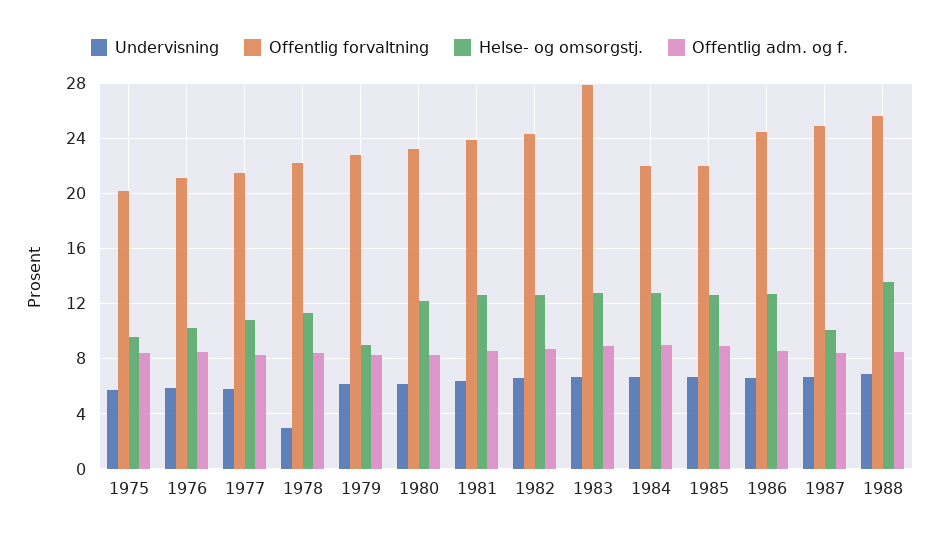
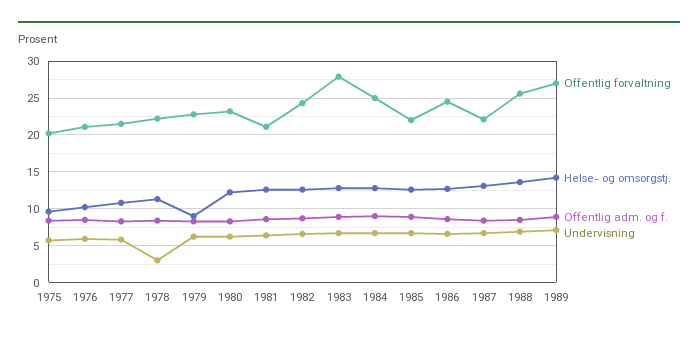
Offentlig forvaltning, 1981: 24 -> 21
Offentlig forvaltning, 1984: 22 -> 25
Offentlig forvaltning, 1987: 25 -> 22
Helse- og omsorgstj., 1987: 10 -> 13
Offentlig forvaltning, 1989: none -> 27
Helse- og omsorgstj., 1989: none -> 14
Offentlig adm. og f., 1989: none -> 9
Undervisning, 1989: none -> 7

